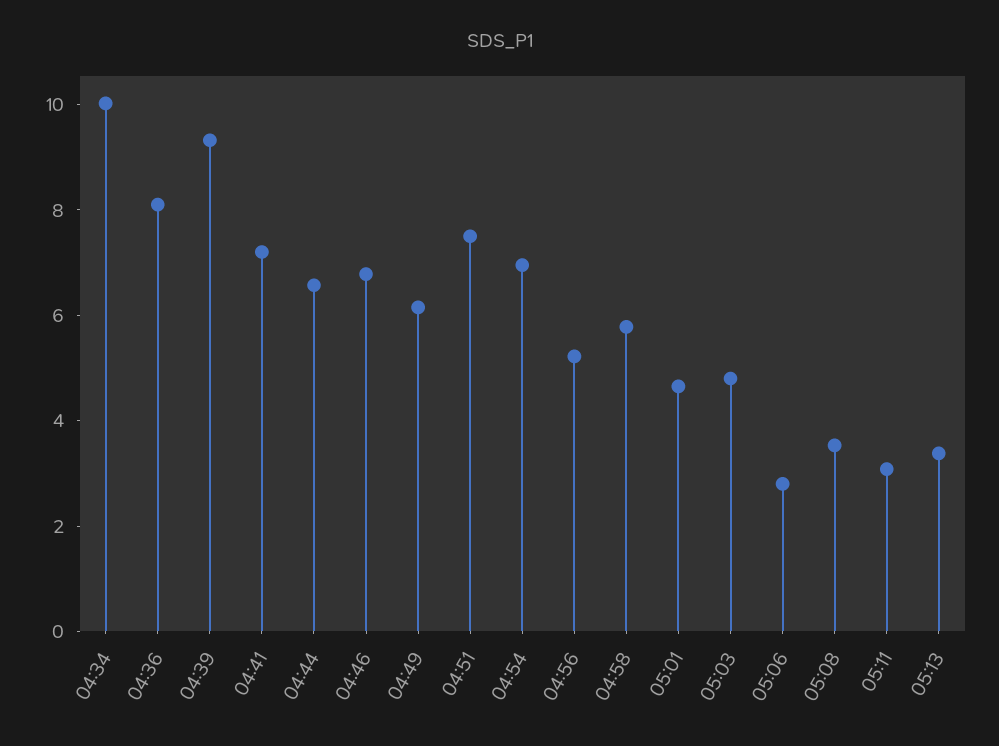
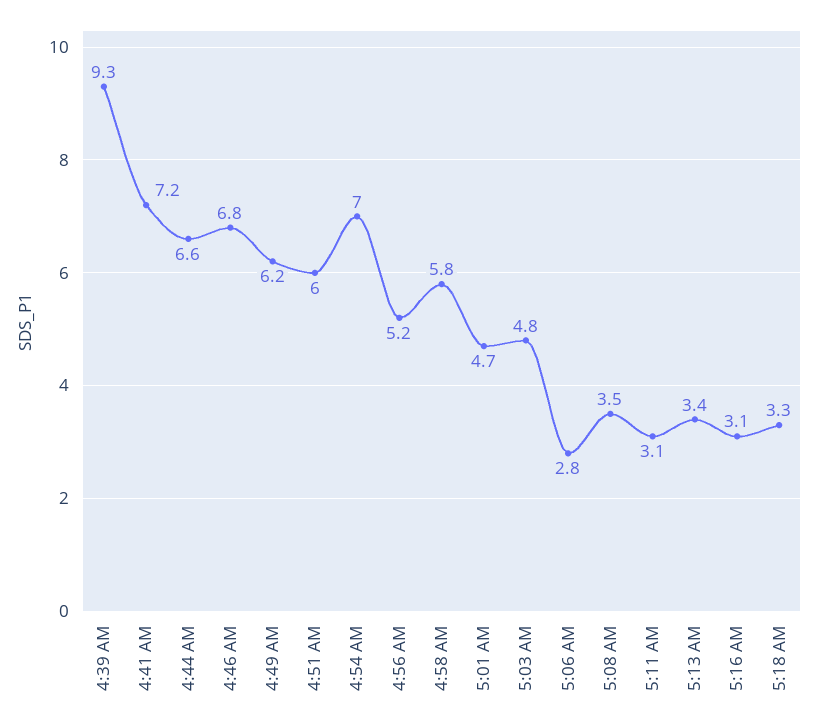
04:34: 10 -> none
04:36: 8 -> none
04:51: 7.5 -> 6
5:16 AM: none -> 3.1
5:18 AM: none -> 3.3

